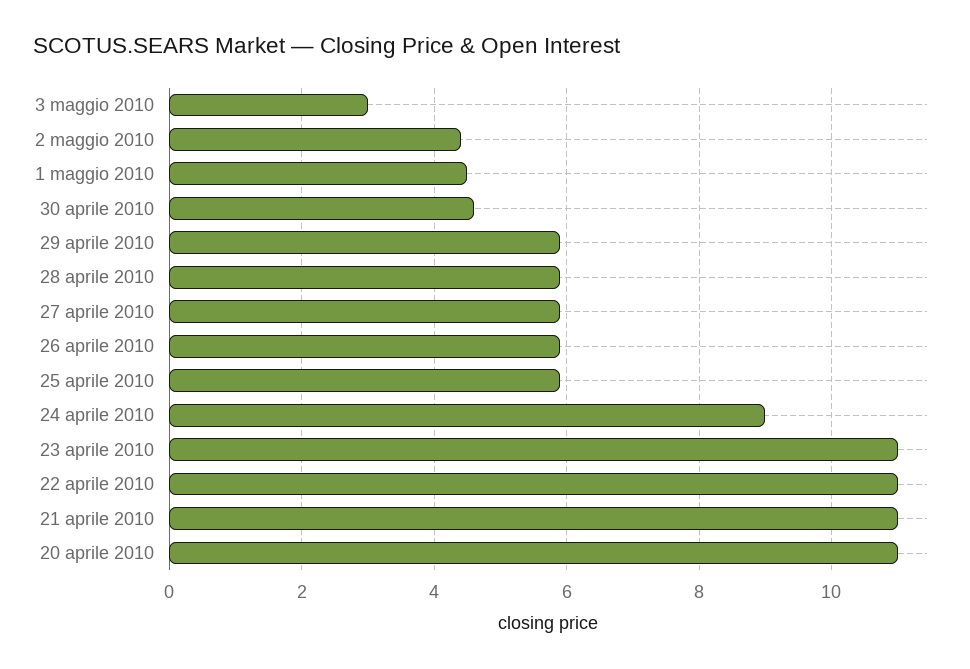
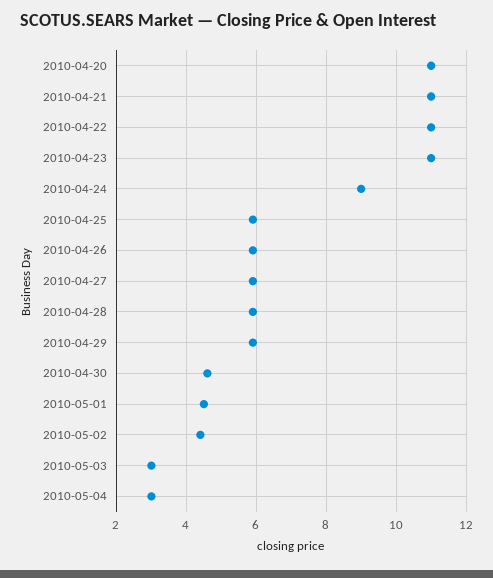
2010-05-04: none -> 3

